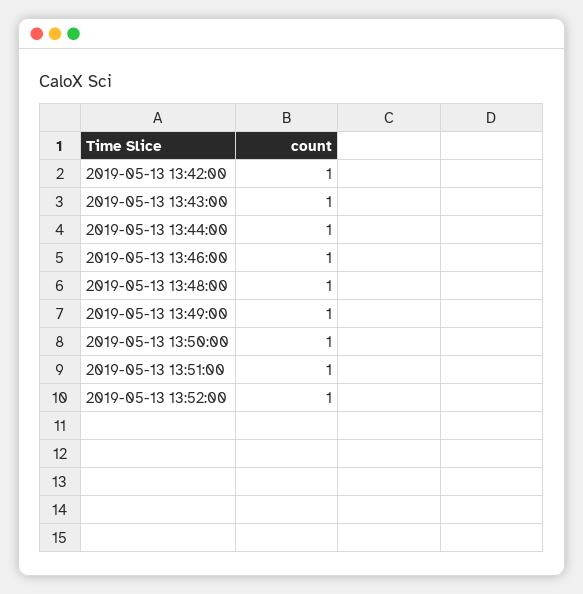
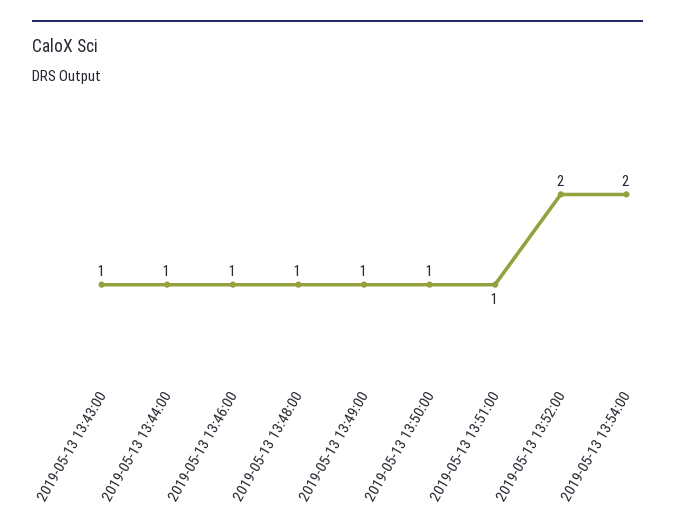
2019-05-13 13:42:00: 1 -> none
2019-05-13 13:52:00: 1 -> 2
2019-05-13 13:54:00: none -> 2

